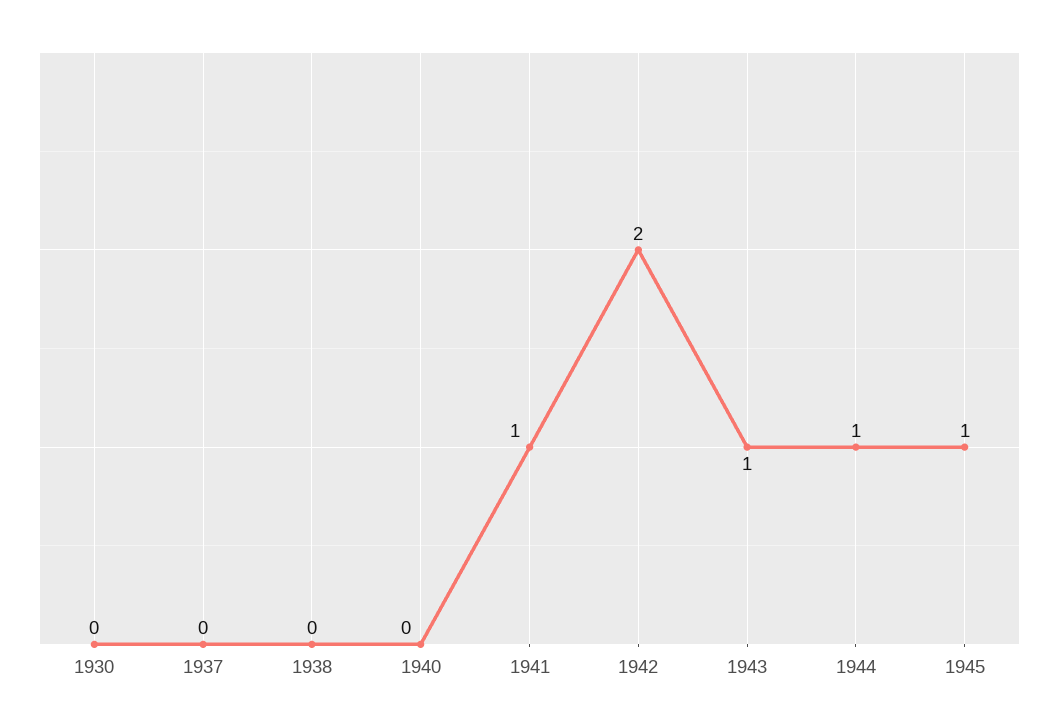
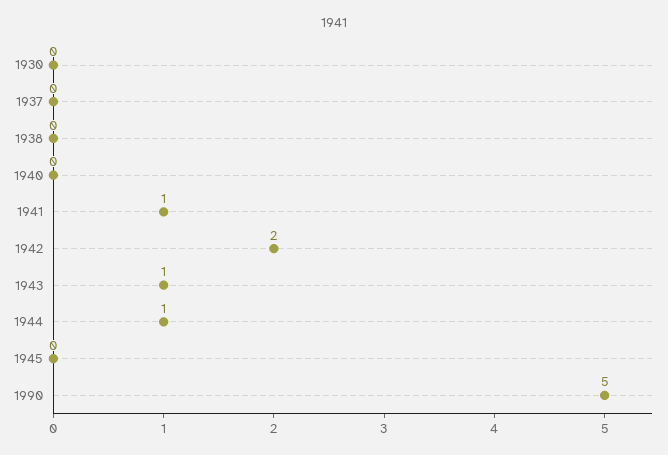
1945: 1 -> 0
1990: none -> 5

